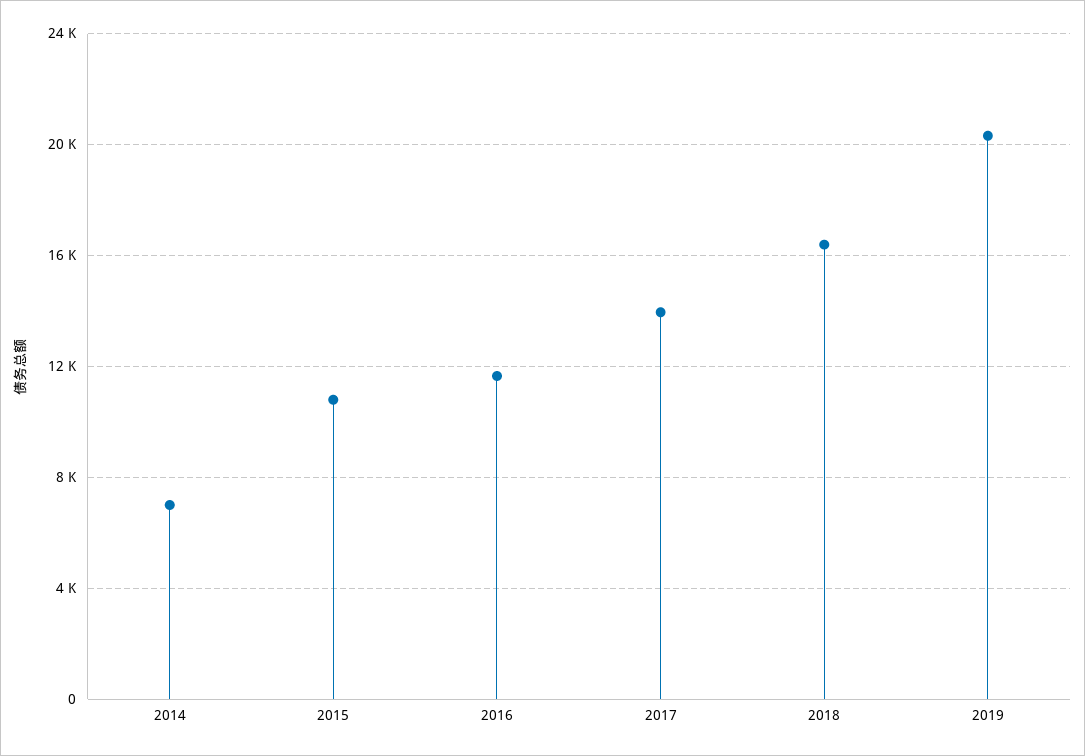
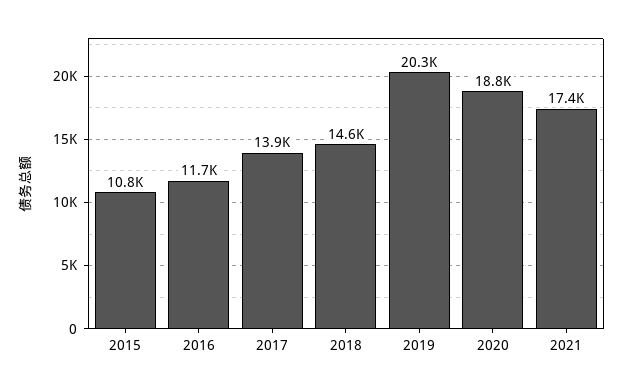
2014: 7000 -> none
2018: 16500 -> 14600
2020: none -> 18800
2021: none -> 17400

